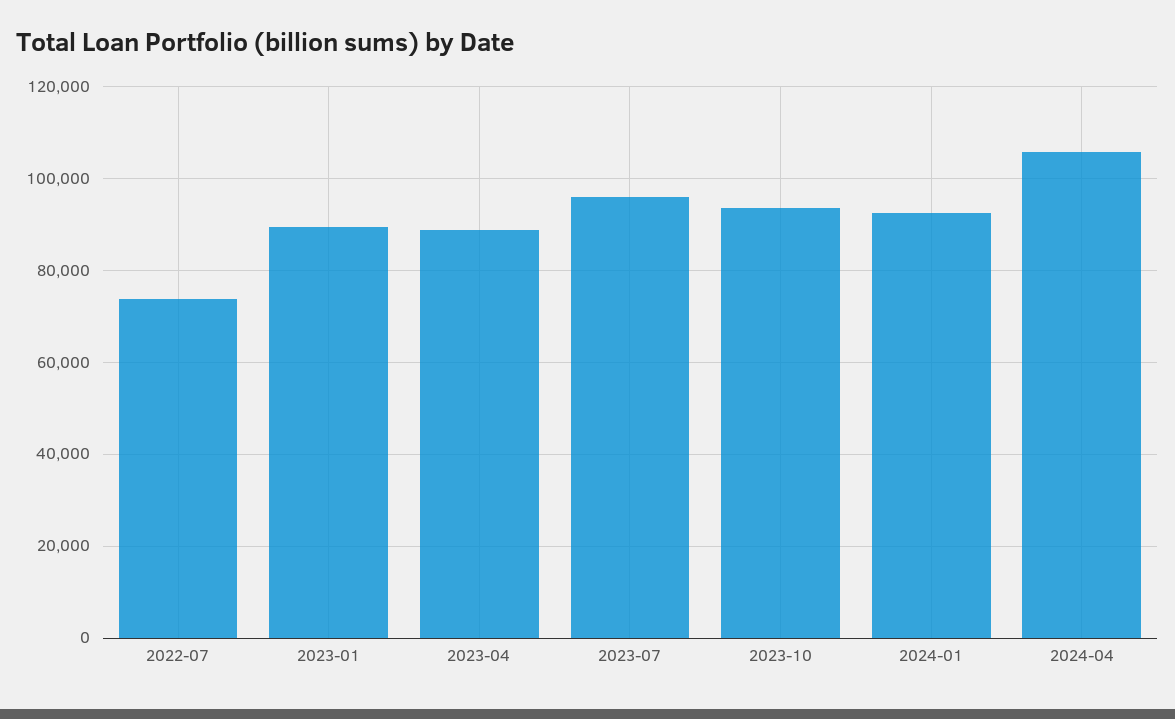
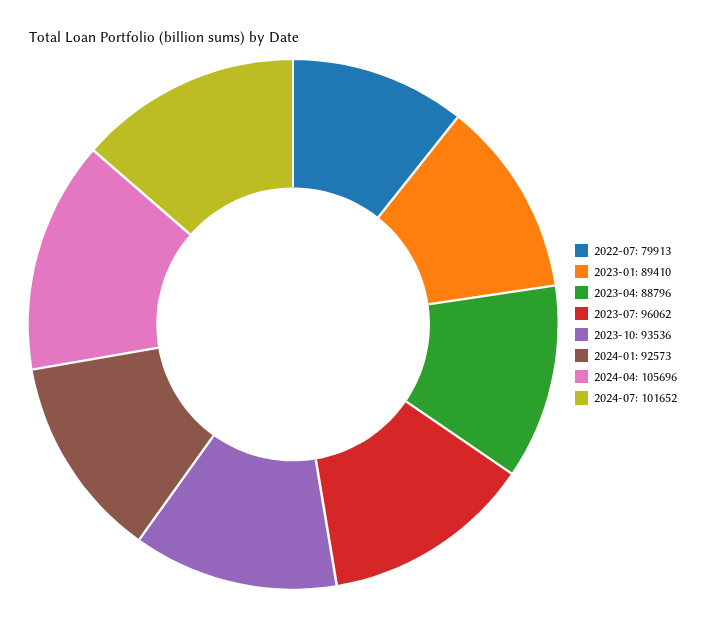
2022-07: 74000 -> 79913
2024-07: none -> 101652

